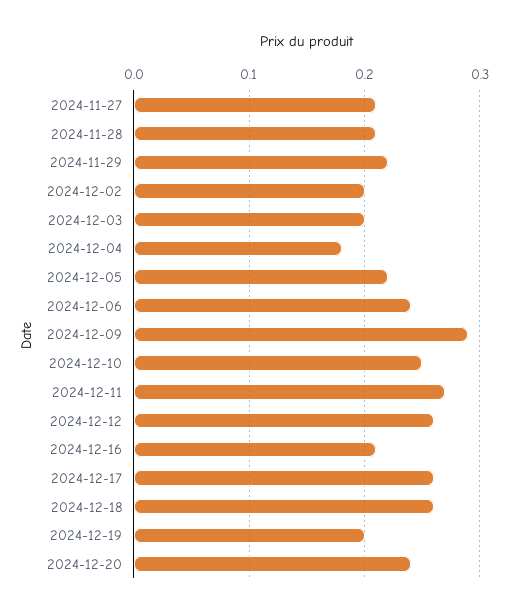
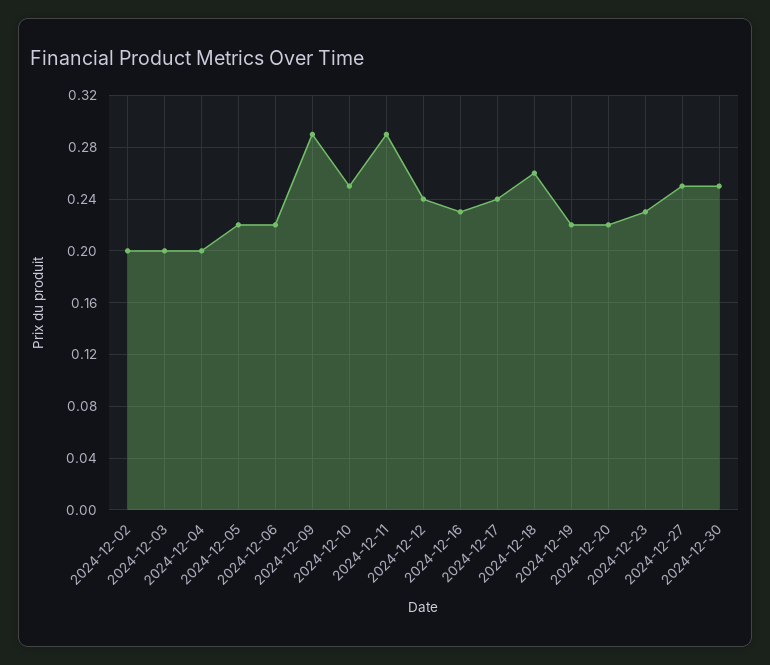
2024-11-27: 0.21 -> none
2024-11-28: 0.21 -> none
2024-11-29: 0.22 -> none
2024-12-04: 0.18 -> 0.2
2024-12-06: 0.24 -> 0.22
2024-12-11: 0.27 -> 0.29
2024-12-12: 0.26 -> 0.24
2024-12-16: 0.21 -> 0.23
2024-12-17: 0.26 -> 0.24
2024-12-19: 0.2 -> 0.22
2024-12-20: 0.24 -> 0.22
2024-12-23: none -> 0.23
2024-12-27: none -> 0.25
2024-12-30: none -> 0.25

